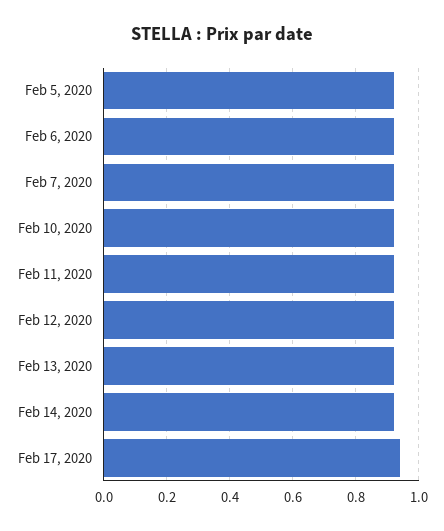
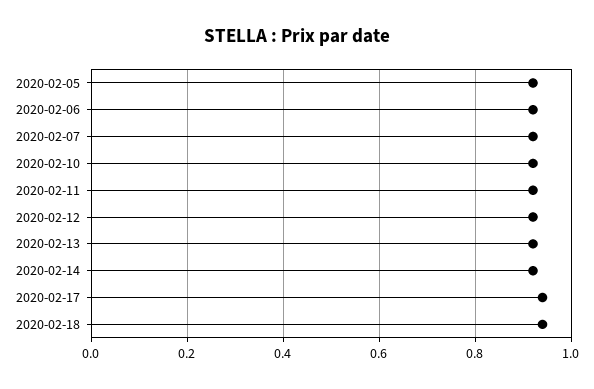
2020-02-18: none -> 0.95

